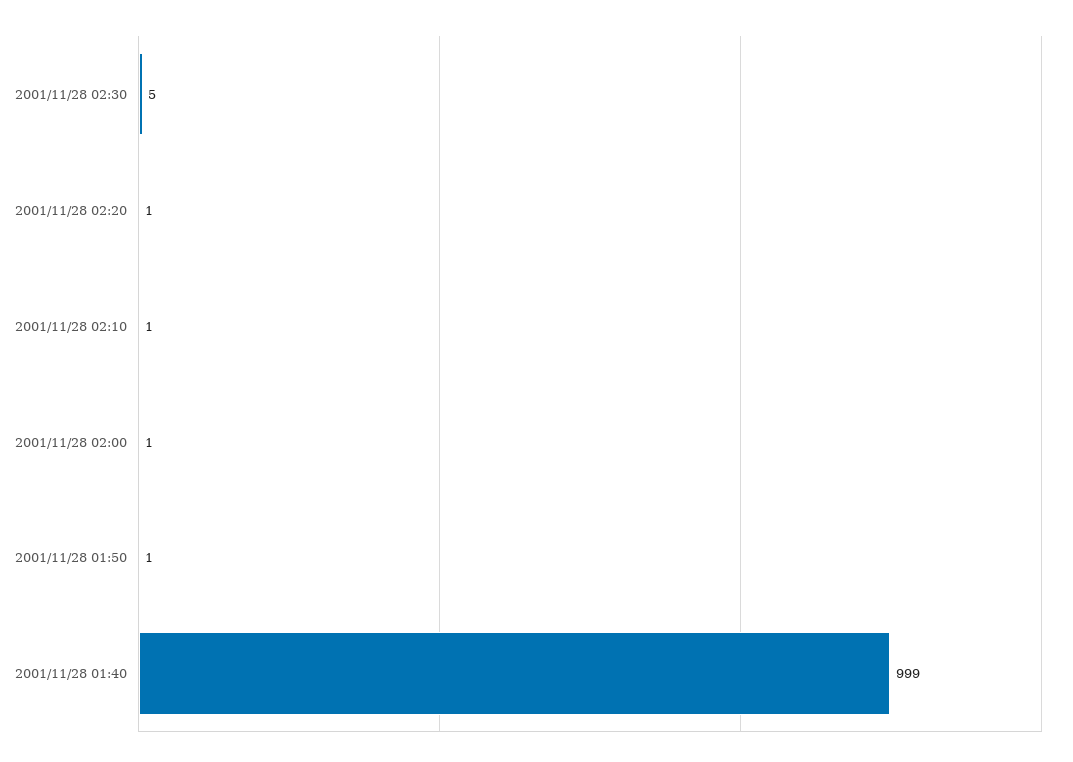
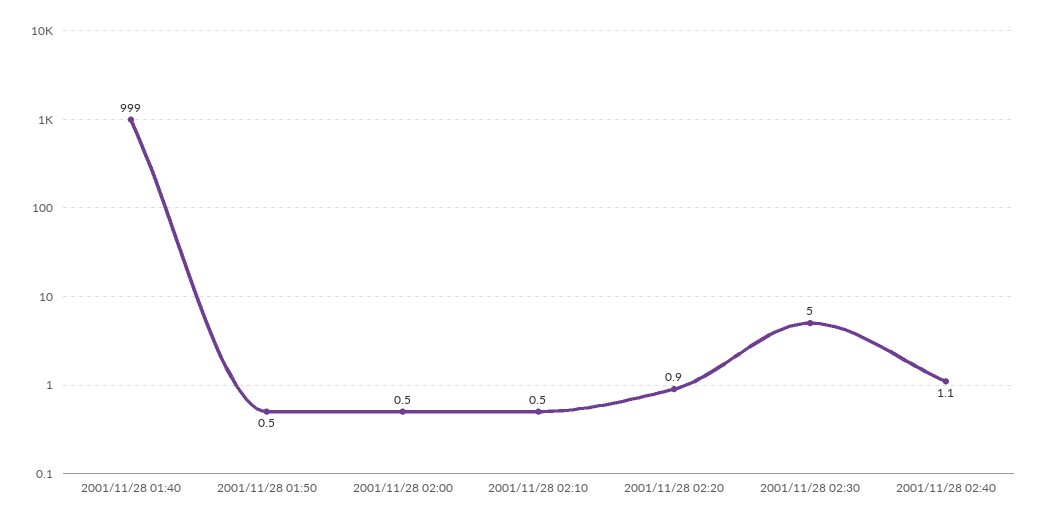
2001/11/28 02:40: none -> 1.1

